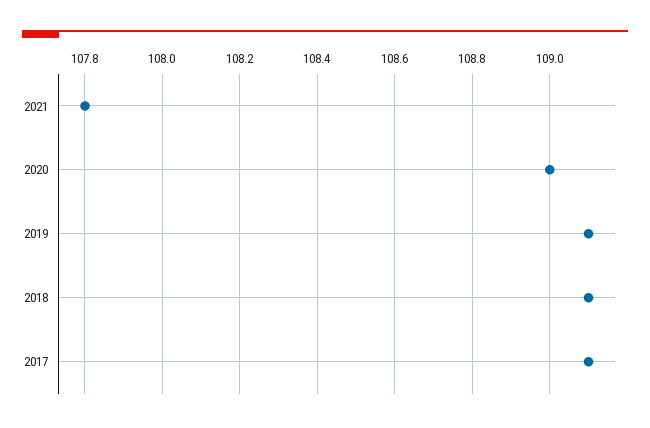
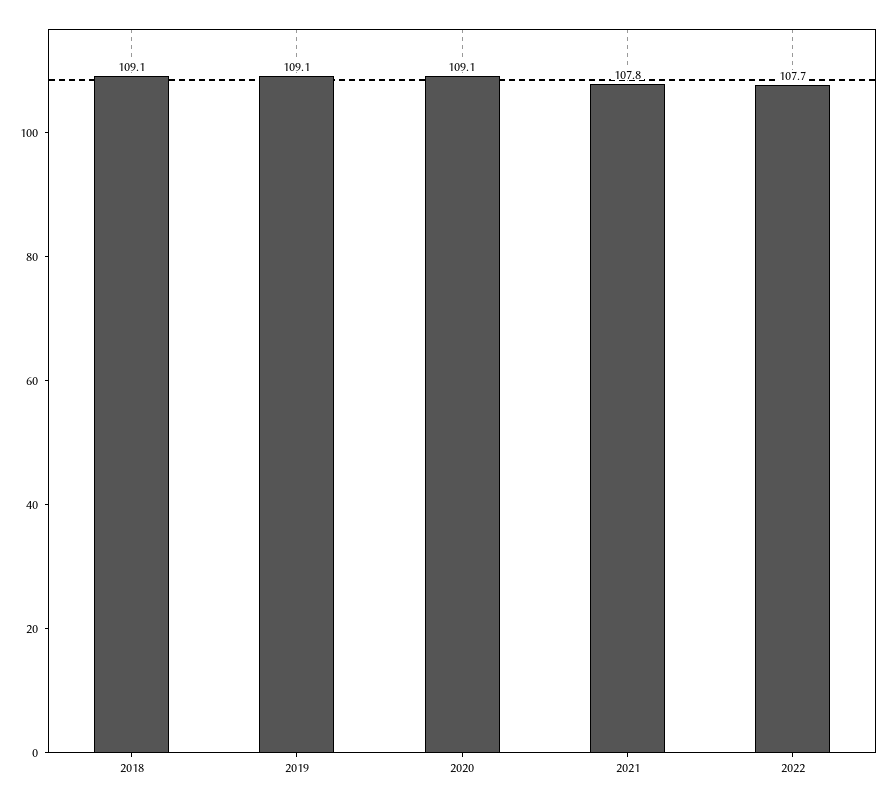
2020: 109 -> 109.1
2017: 109.1 -> none
2022: none -> 107.7

